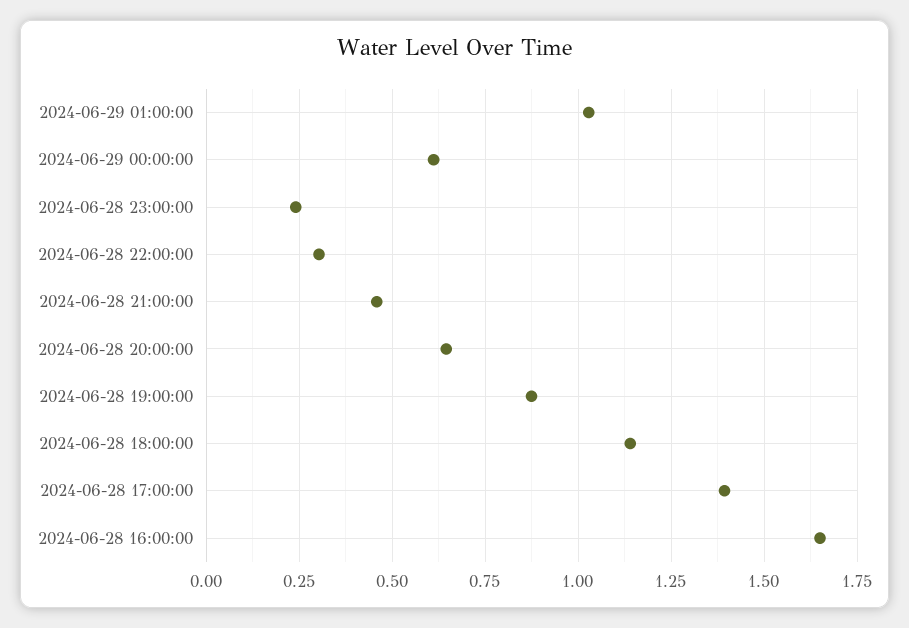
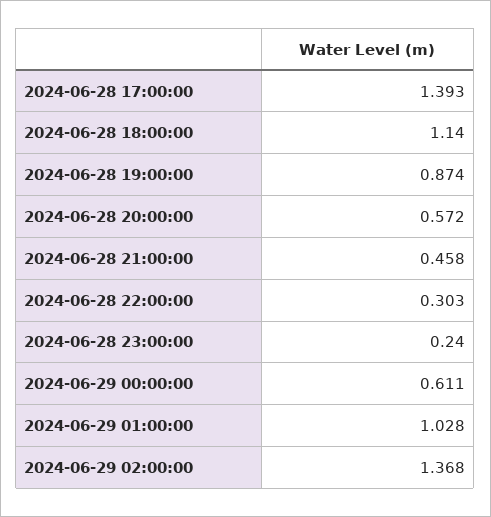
2024-06-28 20:00:00: 0.65 -> 0.572
2024-06-28 16:00:00: 1.65 -> none
2024-06-29 02:00:00: none -> 1.368

